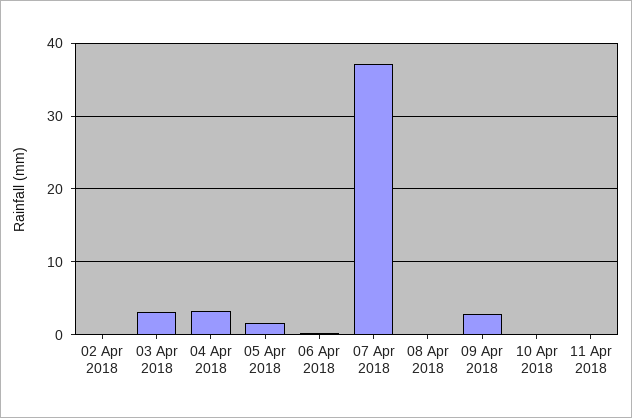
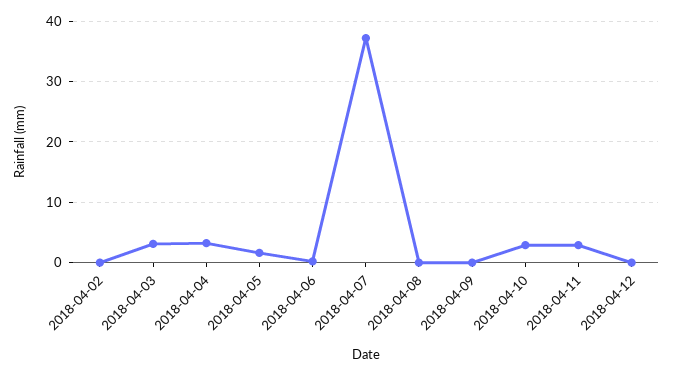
09 Apr 2018: 3 -> 0
10 Apr 2018: 0 -> 3
11 Apr 2018: 0 -> 3
2018-04-12: none -> 0

